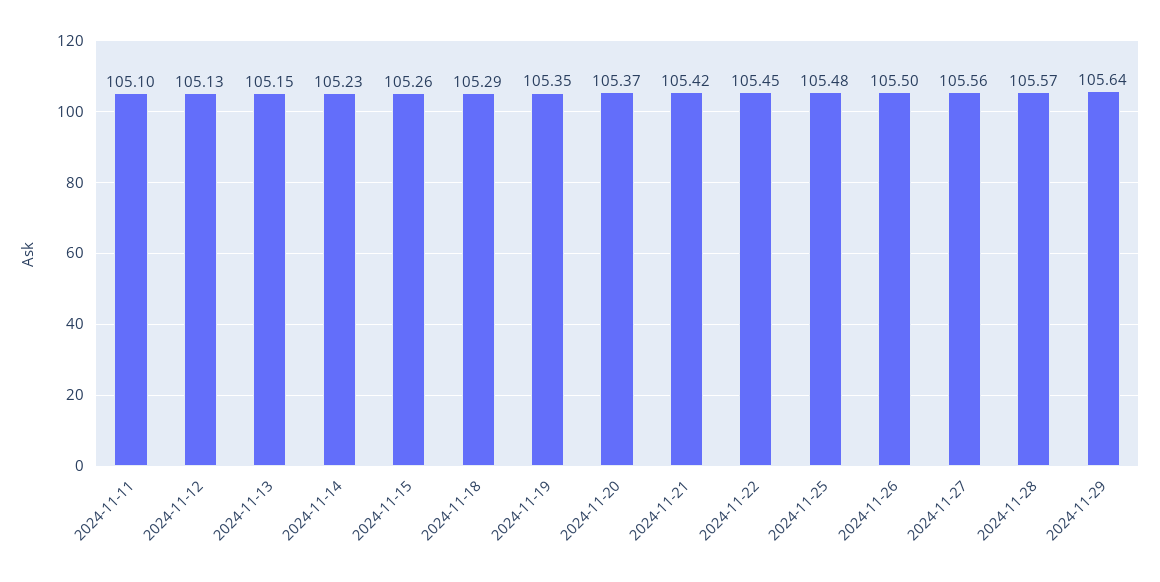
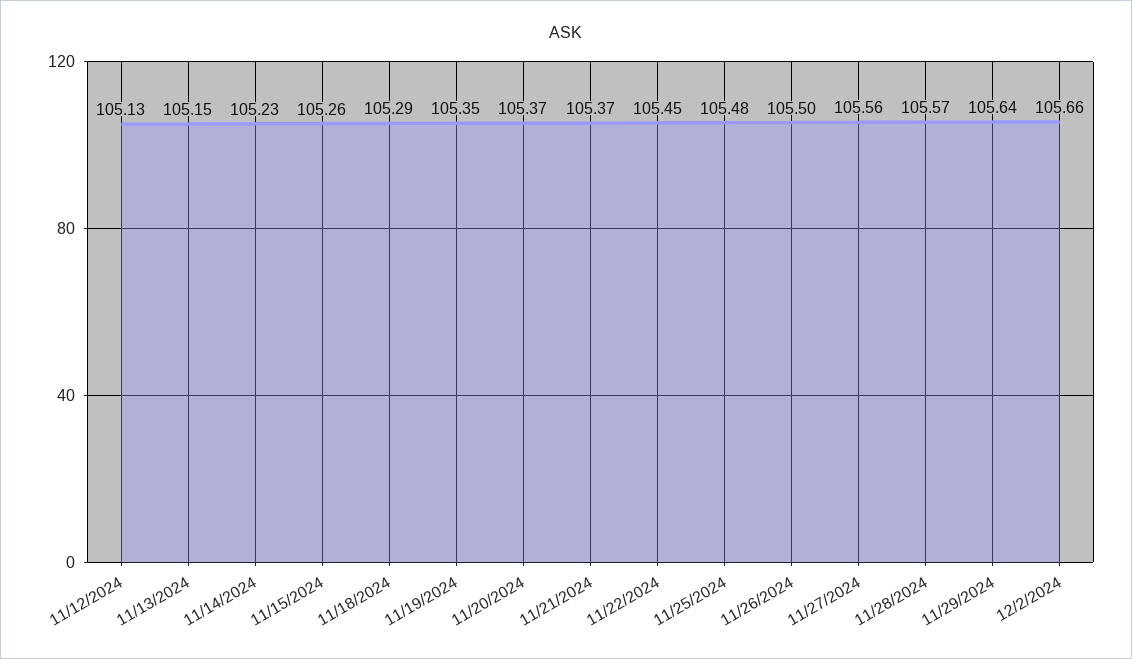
2024-11-11: 105.1 -> none
2024-11-21: 105.42 -> 105.37
12/2/2024: none -> 105.66

